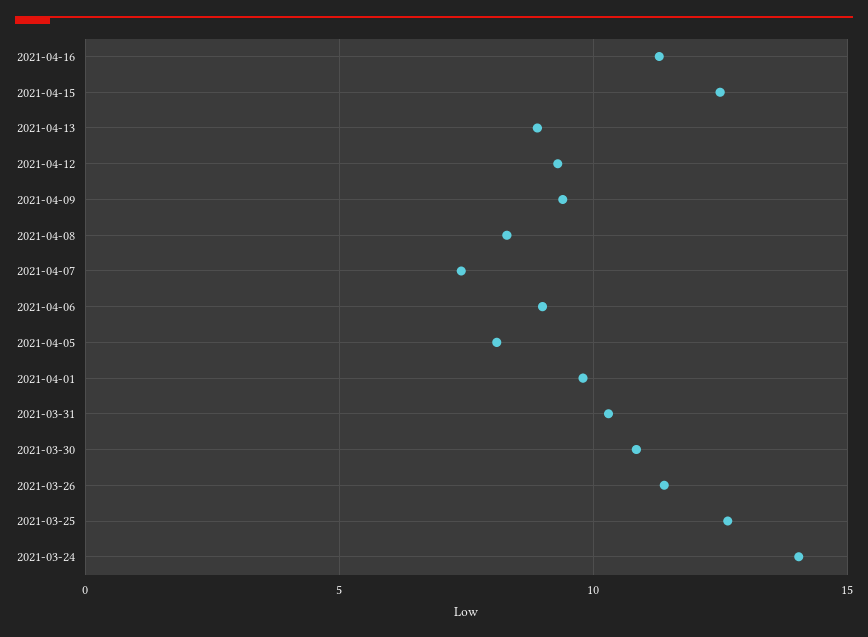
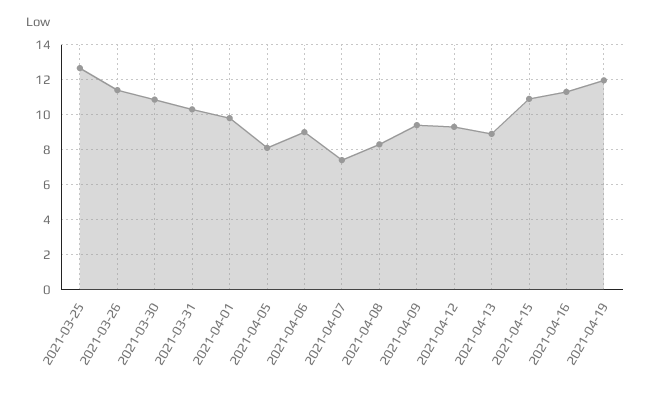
2021-04-15: 12.5 -> 11
2021-03-24: 14 -> none
2021-04-19: none -> 12

